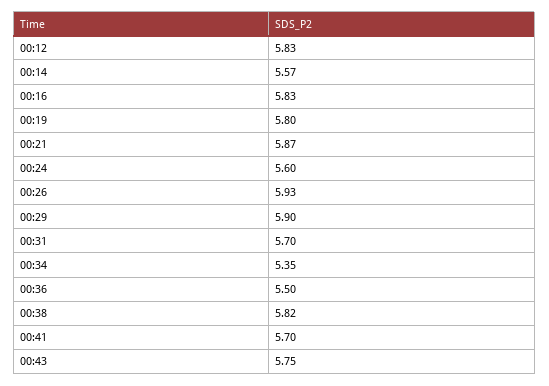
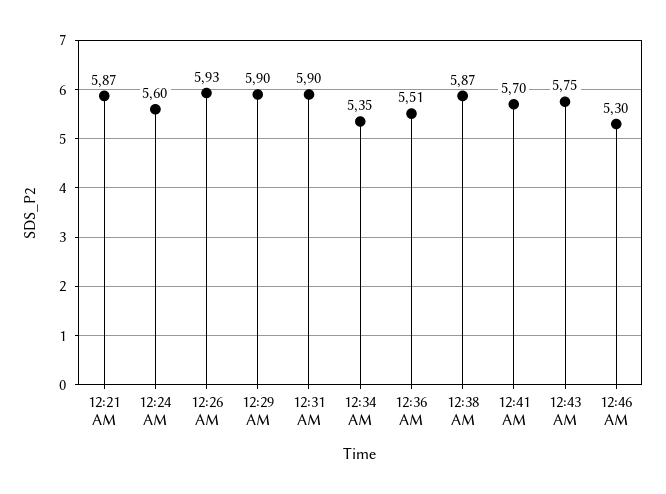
00:12: 5.83 -> none
00:14: 5.57 -> none
00:16: 5.83 -> none
00:19: 5.8 -> none
00:31: 5.7 -> 5.9
00:36: 5.5 -> 5.51
00:38: 5.82 -> 5.87
12:46 AM: none -> 5.3

